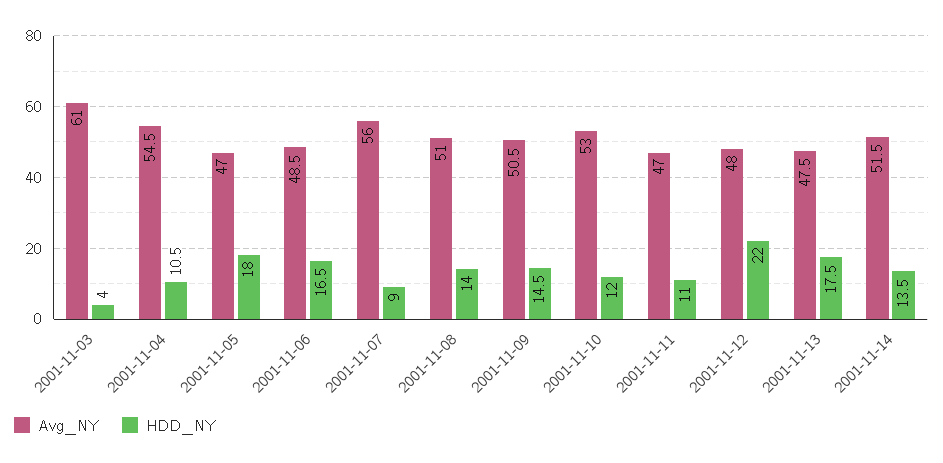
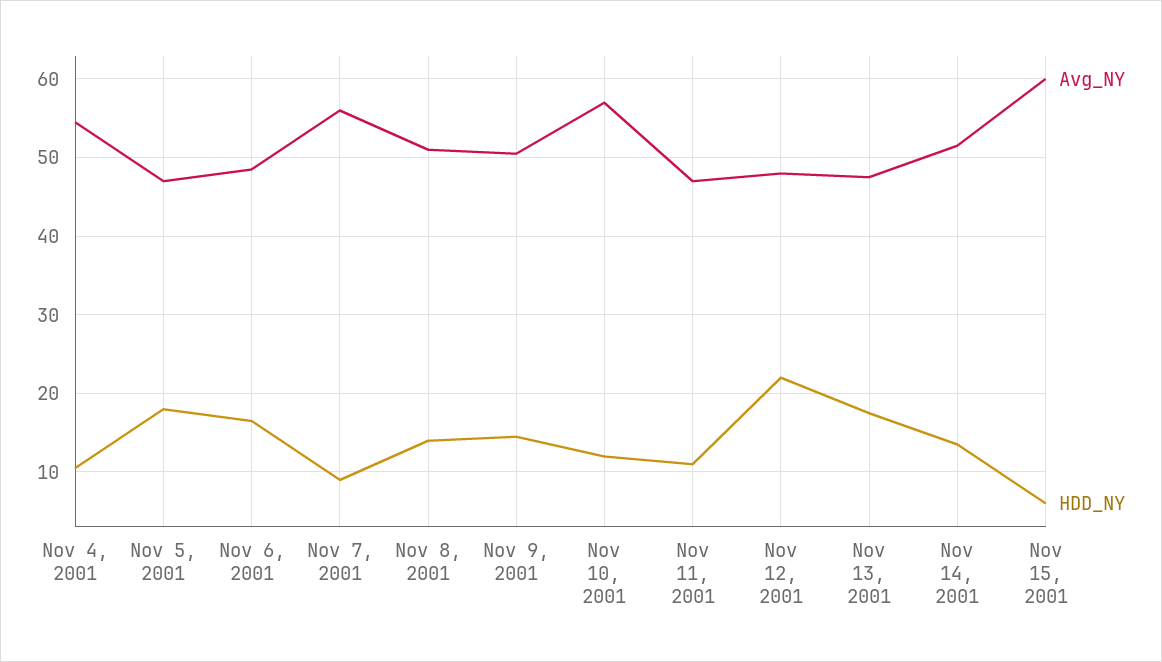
Avg_NY, 2001-11-03: 61 -> none
HDD_NY, 2001-11-03: 4 -> none
Avg_NY, 2001-11-10: 53 -> 57
Avg_NY, Nov 15, 2001: none -> 60
HDD_NY, Nov 15, 2001: none -> 6

